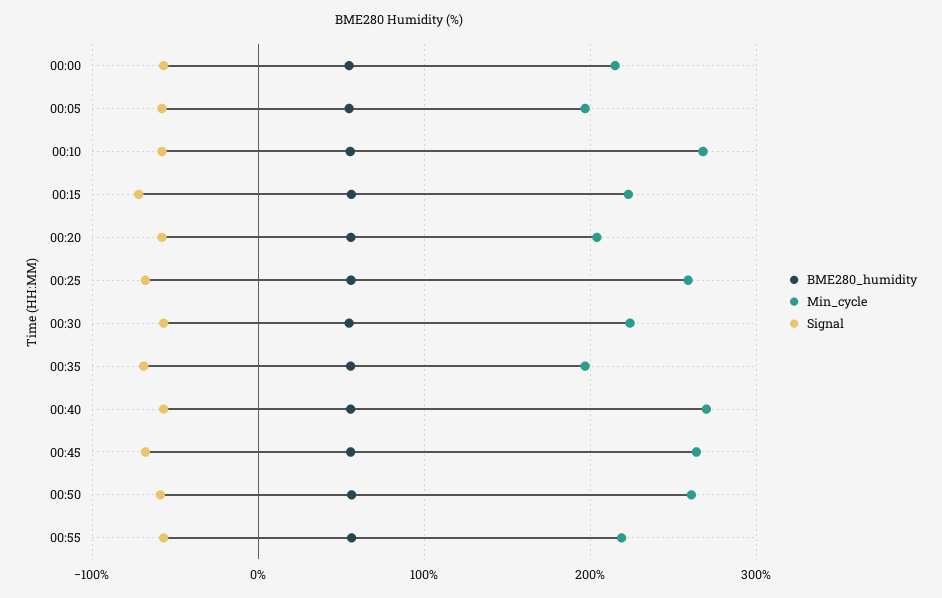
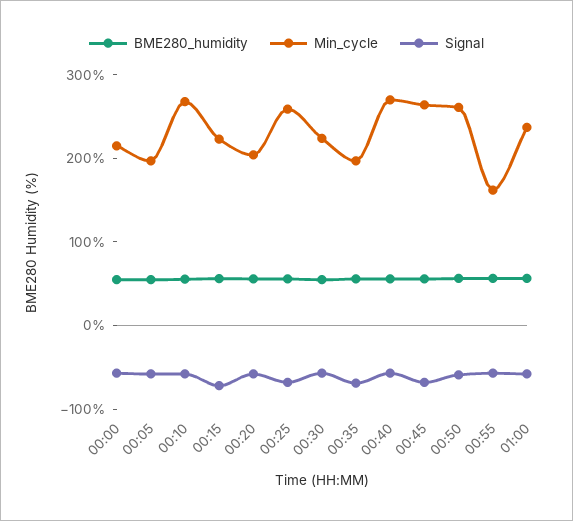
Min_cycle, 00:55: 220 -> 160
BME280_humidity, 01:00: none -> 60
Min_cycle, 01:00: none -> 240
Signal, 01:00: none -> -60

